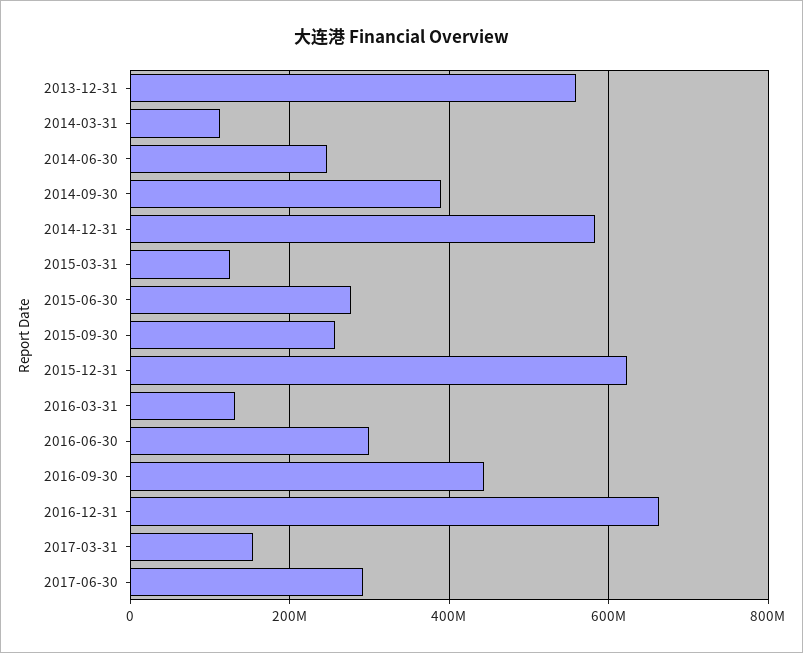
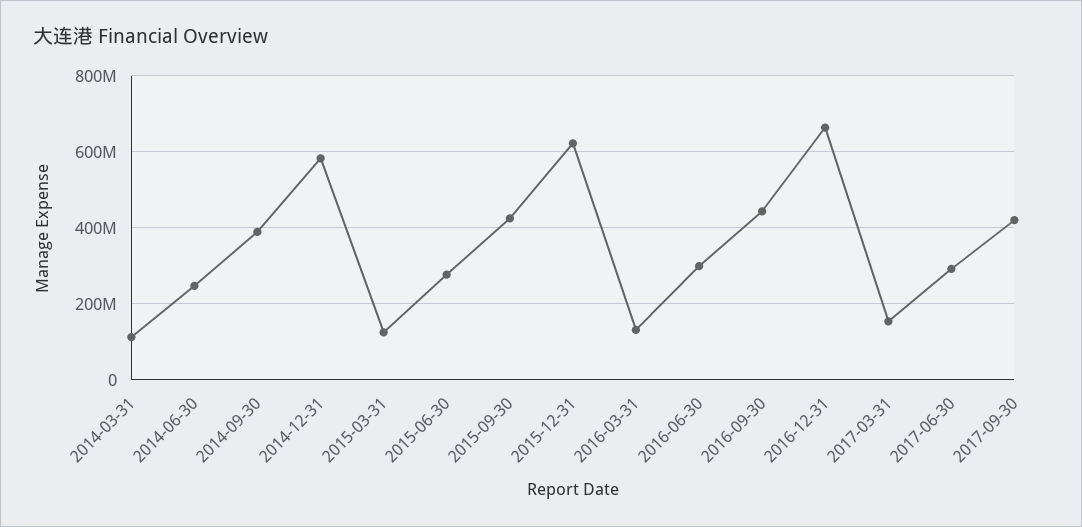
2013-12-31: 560000000 -> none
2015-09-30: 260000000 -> 420000000
2017-09-30: none -> 420000000

